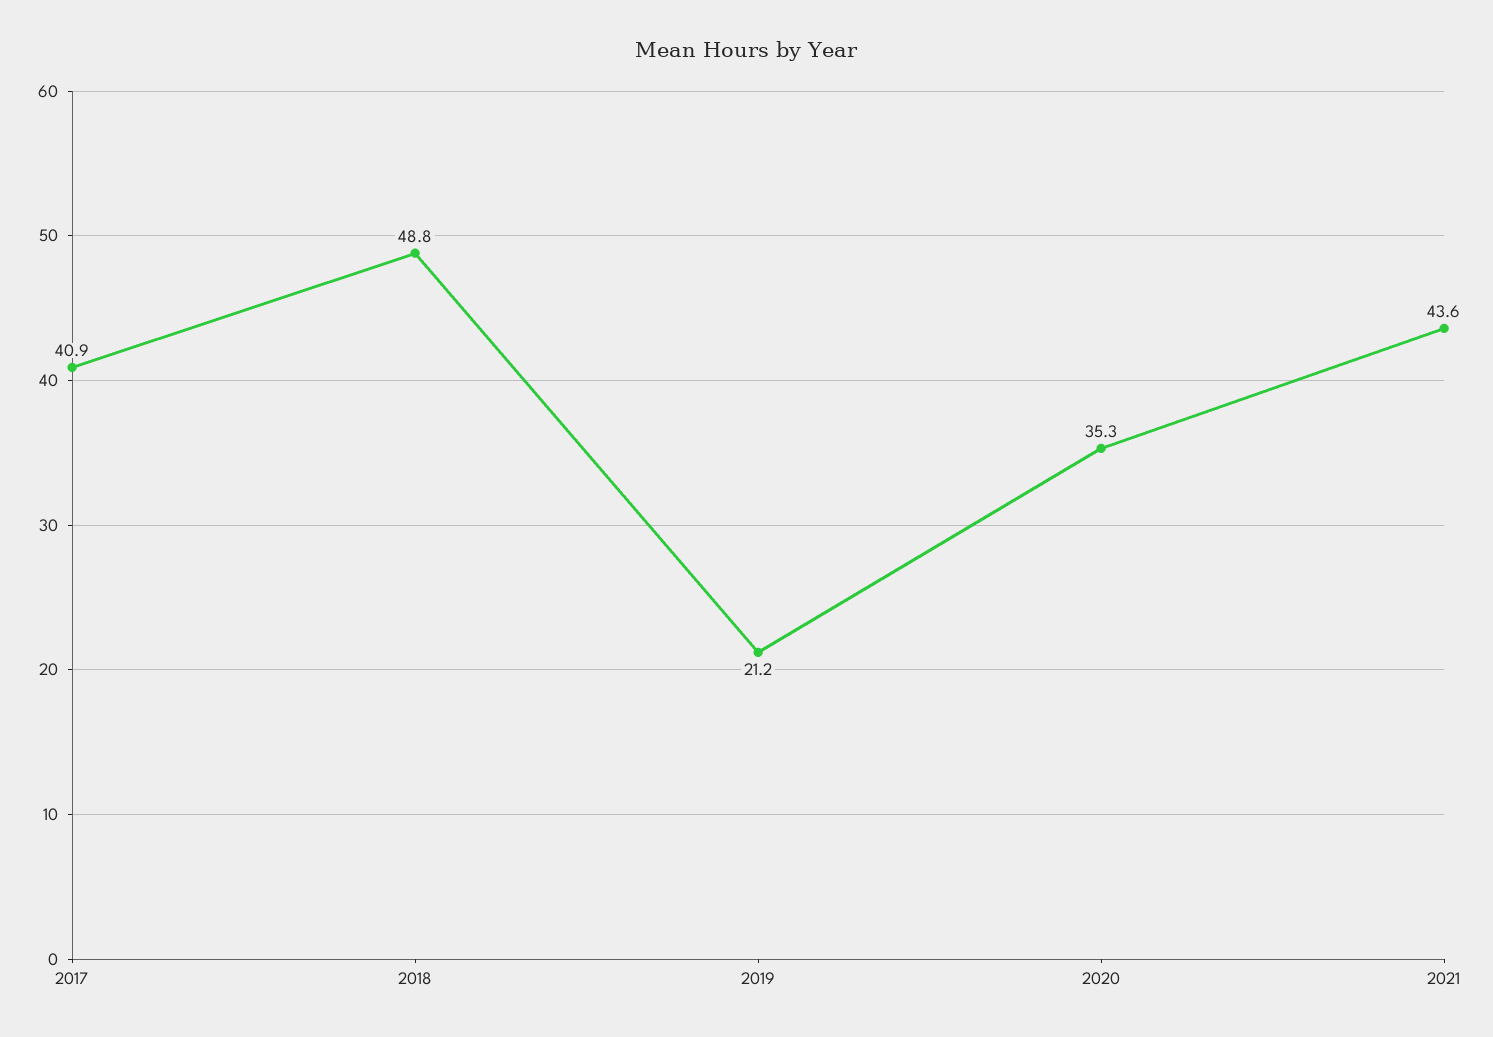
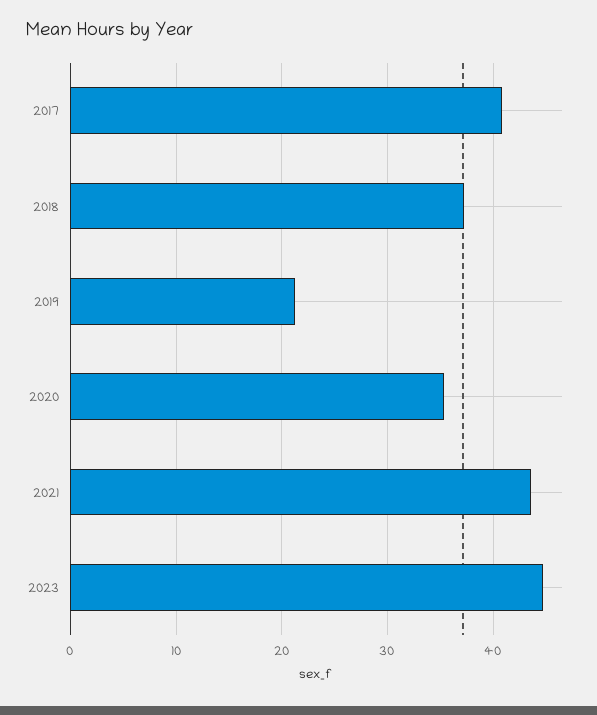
2018: 48.8 -> 37
2023: none -> 45

